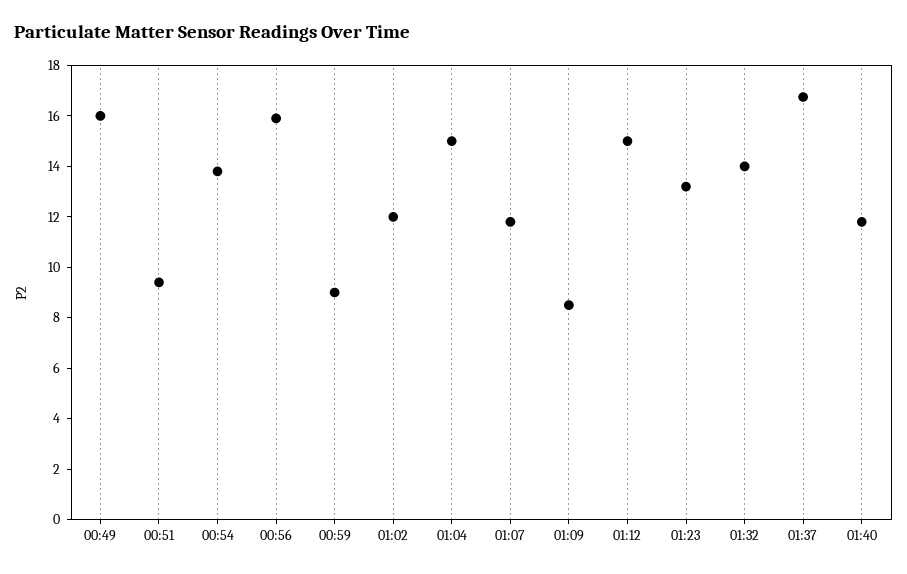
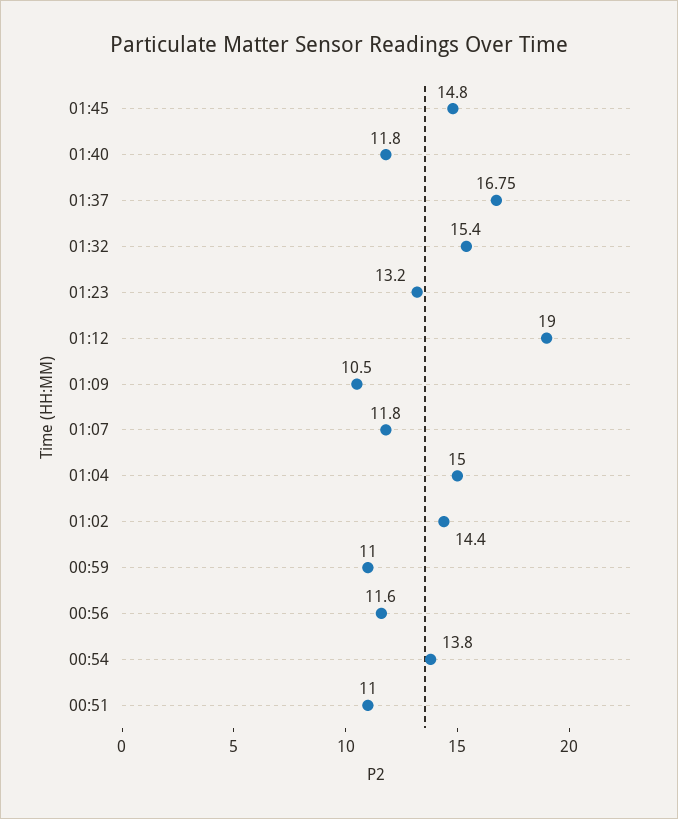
00:49: 16 -> none
00:51: 9.5 -> 11
00:56: 16 -> 11.6
00:59: 9 -> 11
01:02: 12 -> 14.4
01:09: 8.5 -> 10.5
01:12: 15 -> 19
01:32: 14 -> 15.4
01:45: none -> 14.8

